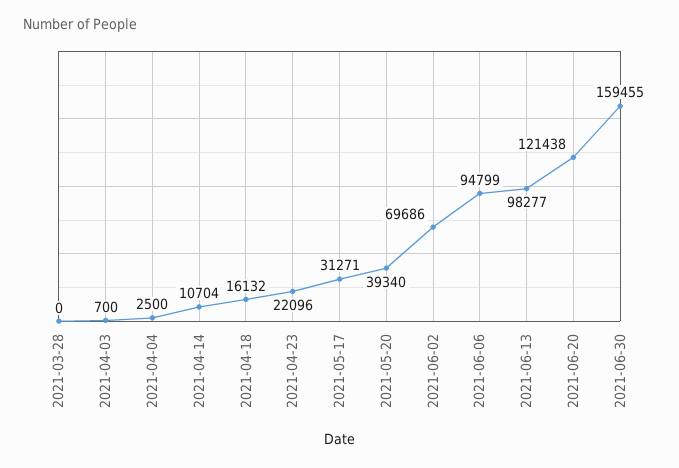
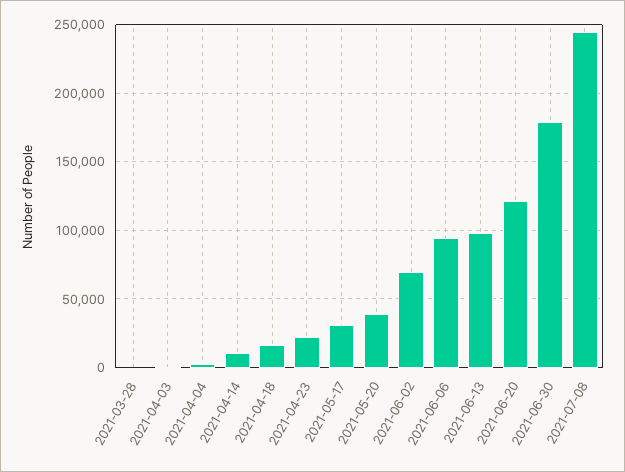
2021-06-30: 159455 -> 180000
2021-07-08: none -> 245000

